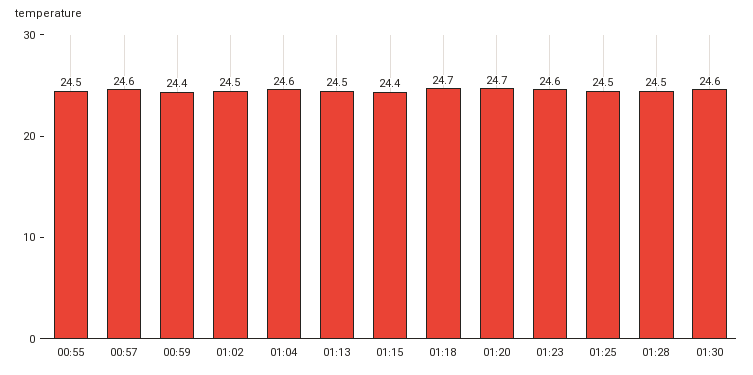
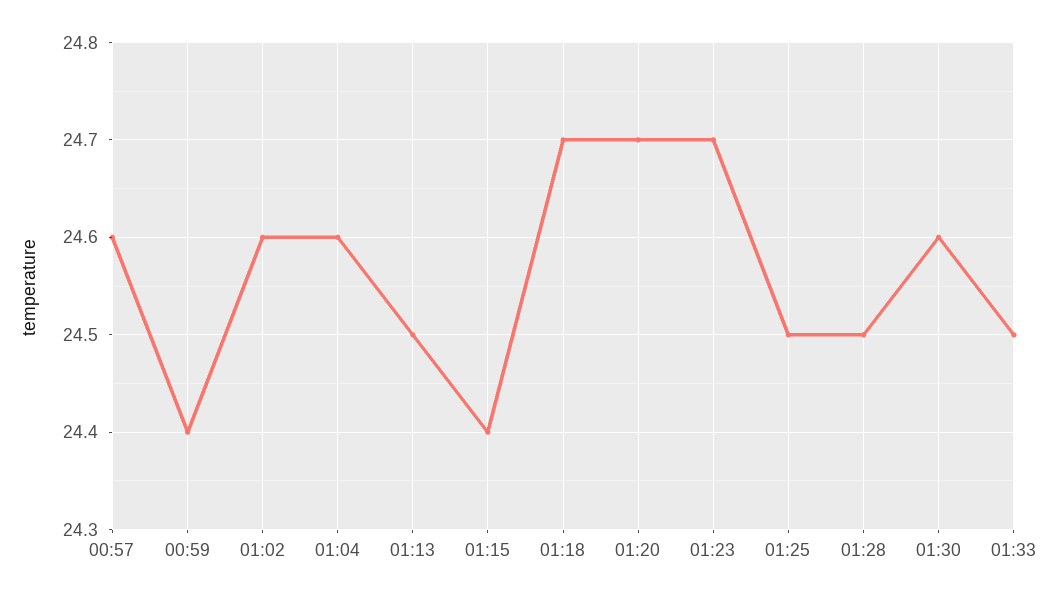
00:55: 24.5 -> none
01:02: 24.5 -> 24.6
01:23: 24.6 -> 24.7
01:33: none -> 24.5

